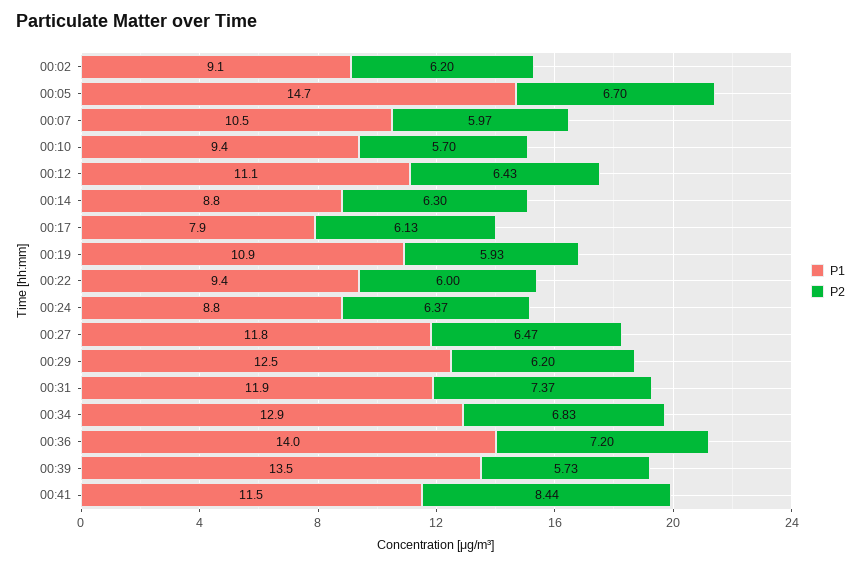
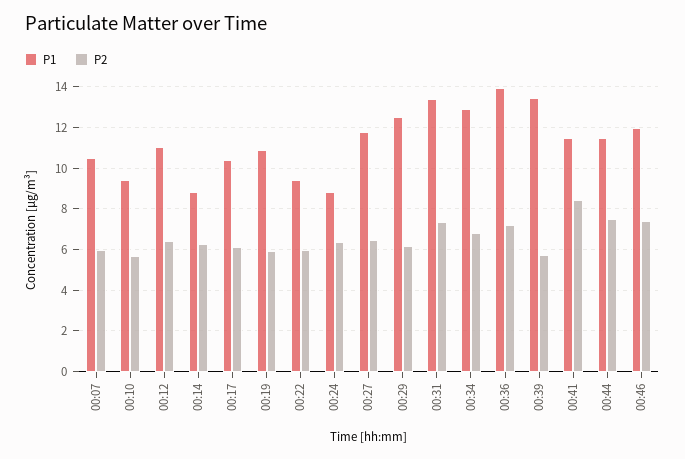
P1, 00:02: 9.1 -> none
P2, 00:02: 6.2 -> none
P1, 00:05: 14.7 -> none
P2, 00:05: 6.7 -> none
P1, 00:17: 7.9 -> 10.5
P1, 00:31: 11.9 -> 13.5
P1, 00:44: none -> 11.5
P2, 00:44: none -> 7.5
P1, 00:46: none -> 12
P2, 00:46: none -> 7.5

